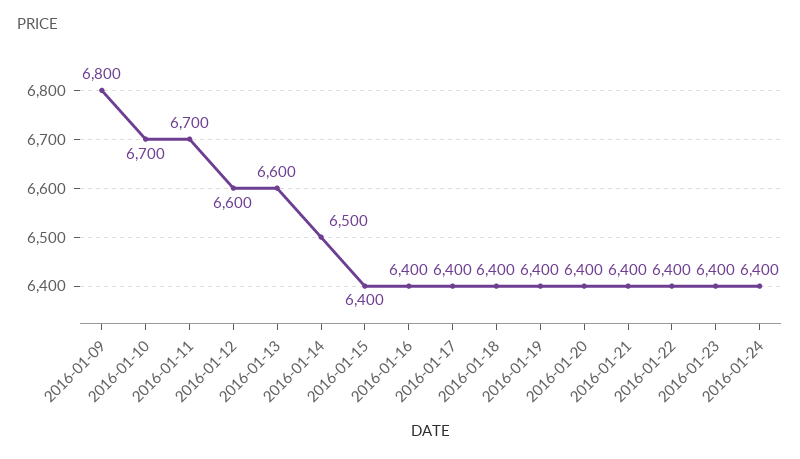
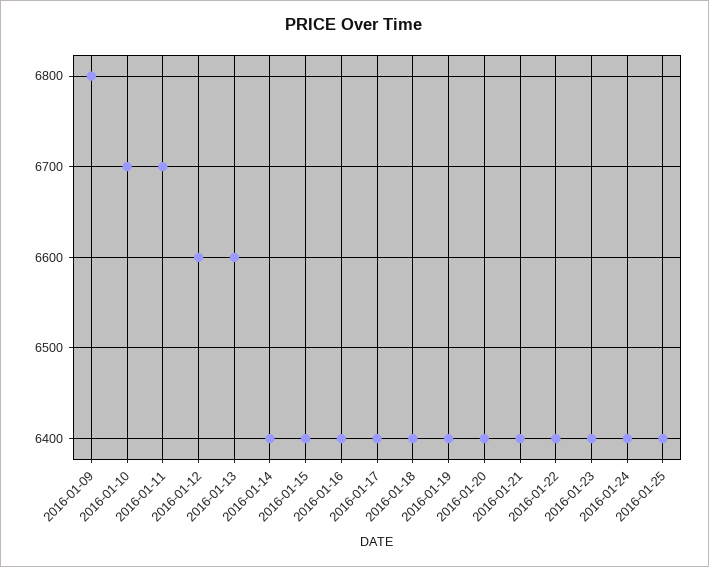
2016-01-14: 6500 -> 6400
2016-01-25: none -> 6400

